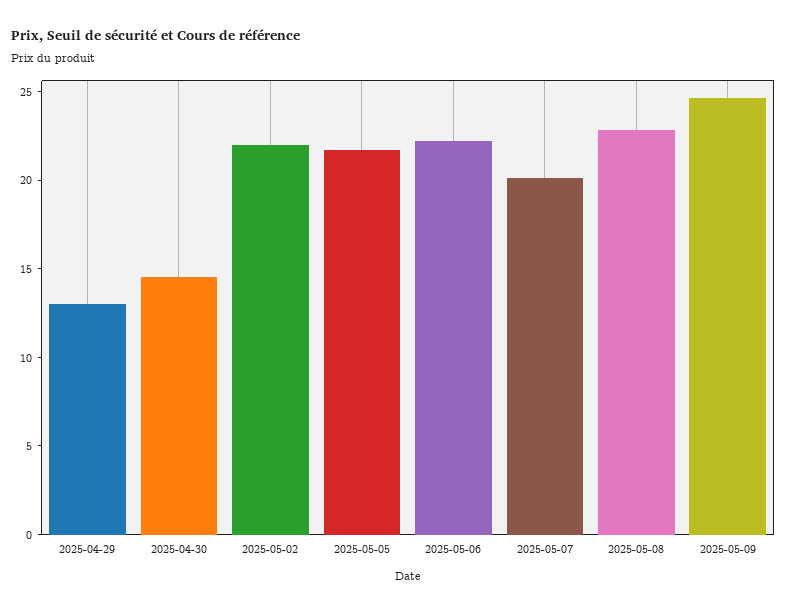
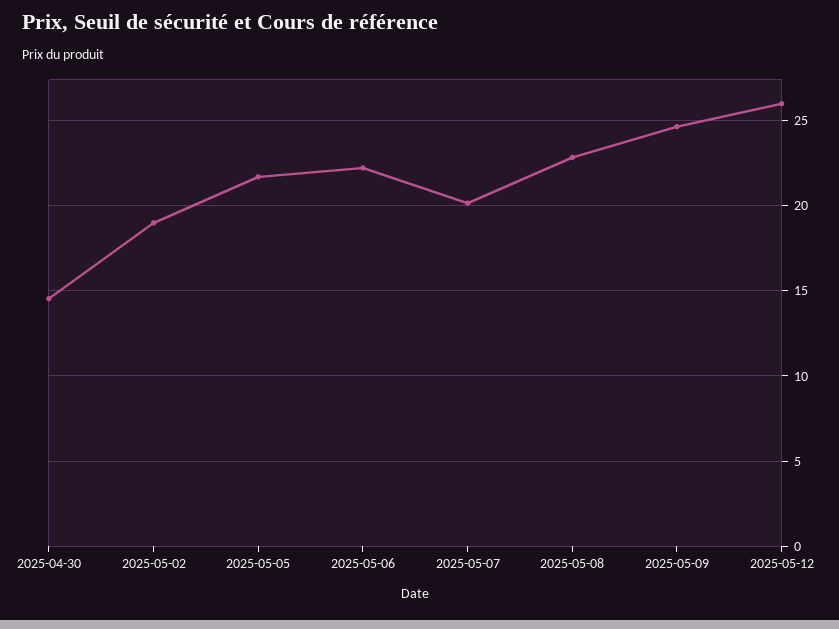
2025-04-29: 13 -> none
2025-05-02: 22 -> 19
2025-05-12: none -> 26

